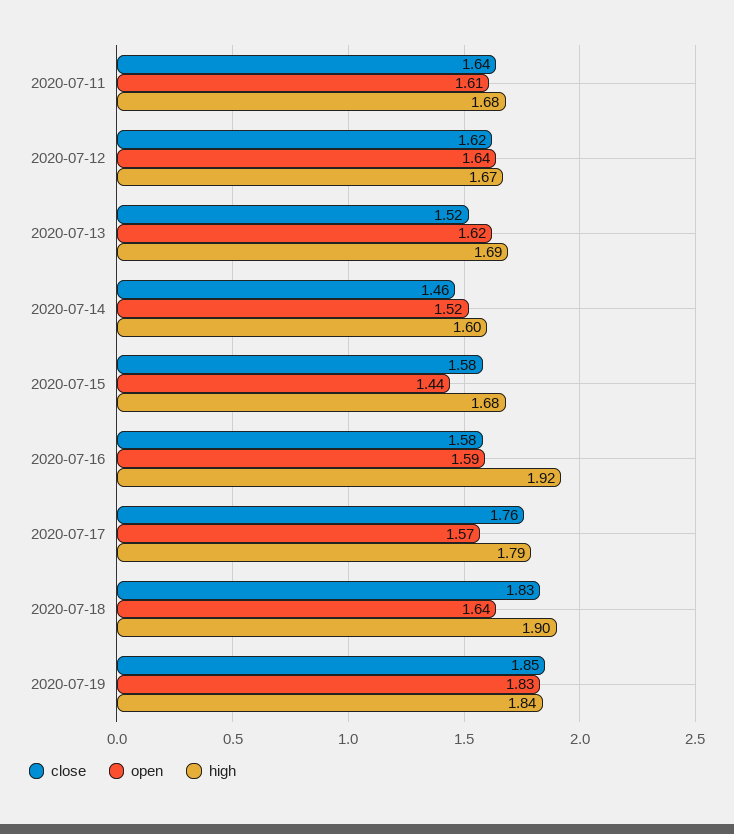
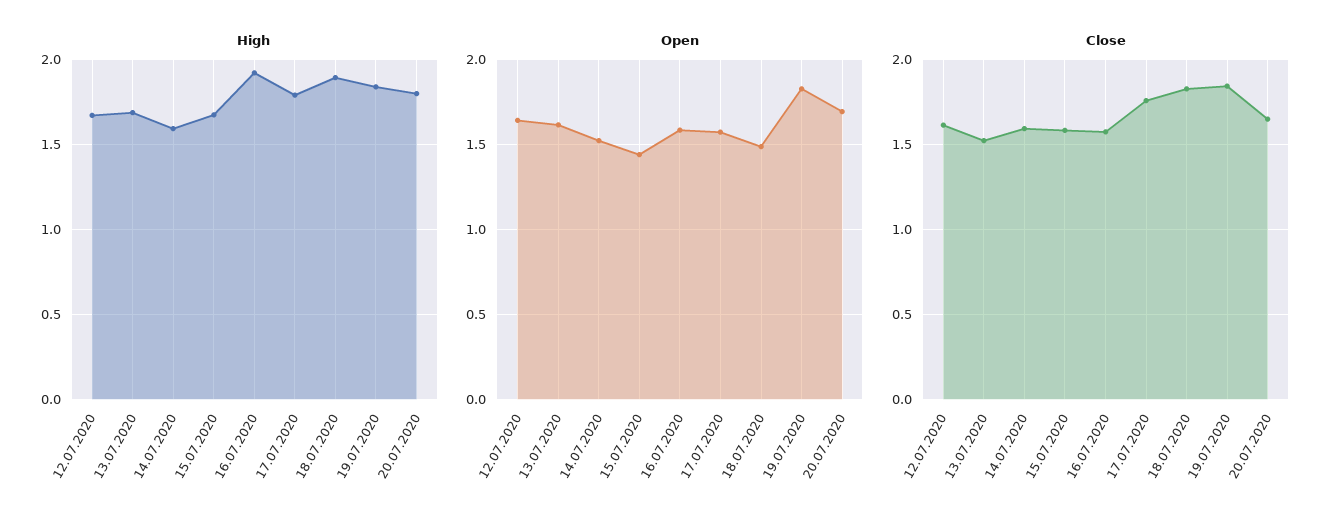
close, 2020-07-11: 1.64 -> none
open, 2020-07-11: 1.61 -> none
high, 2020-07-11: 1.68 -> none
close, 2020-07-14: 1.46 -> 1.6
open, 2020-07-18: 1.64 -> 1.5
high, 20.07.2020: none -> 1.8
open, 20.07.2020: none -> 1.7
close, 20.07.2020: none -> 1.65

